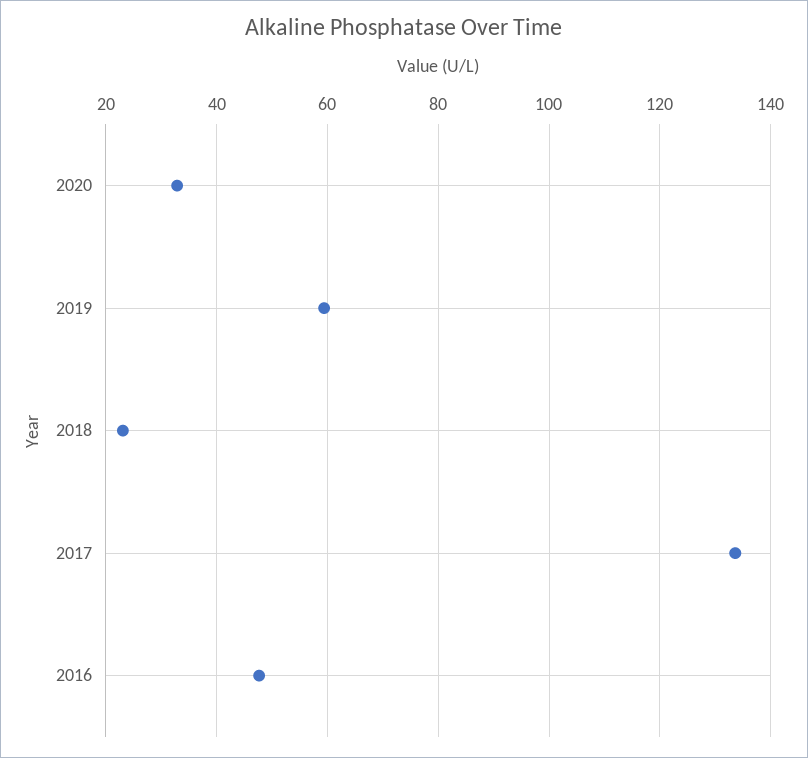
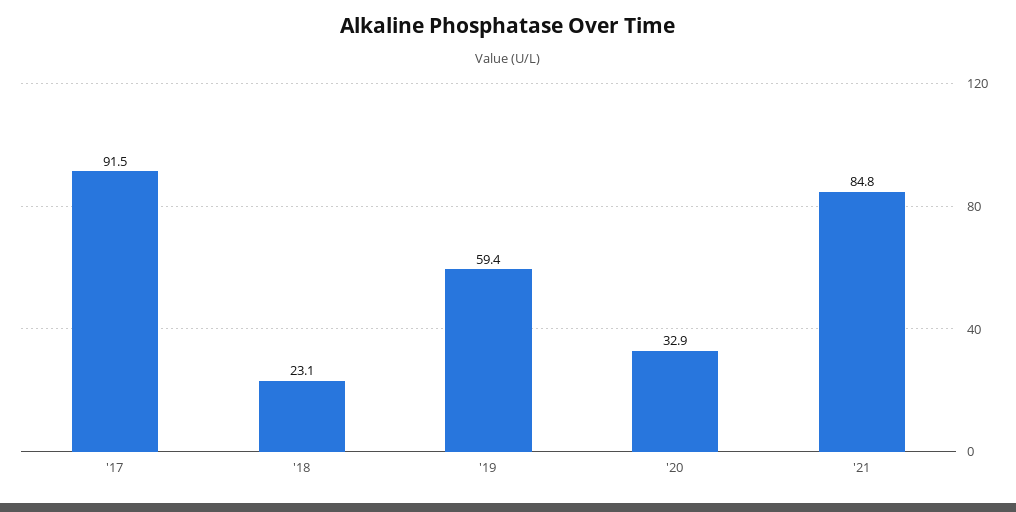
2017: 134 -> 91.5
2016: 48 -> none
'21: none -> 84.8

